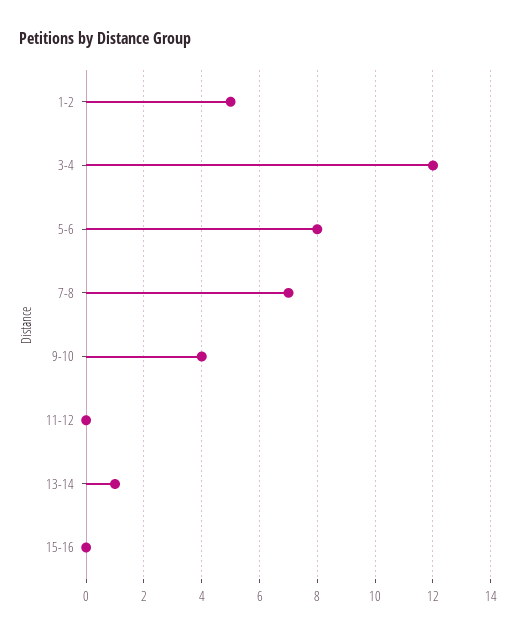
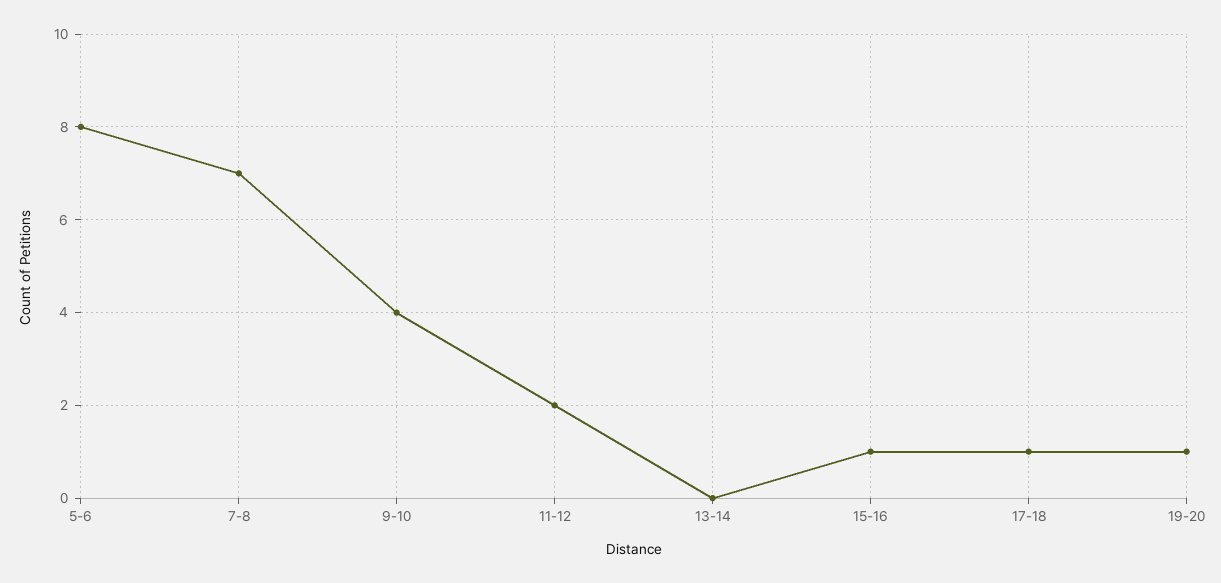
1-2: 5 -> none
3-4: 12 -> none
11-12: 0 -> 2
13-14: 1 -> 0
15-16: 0 -> 1
17-18: none -> 1
19-20: none -> 1

